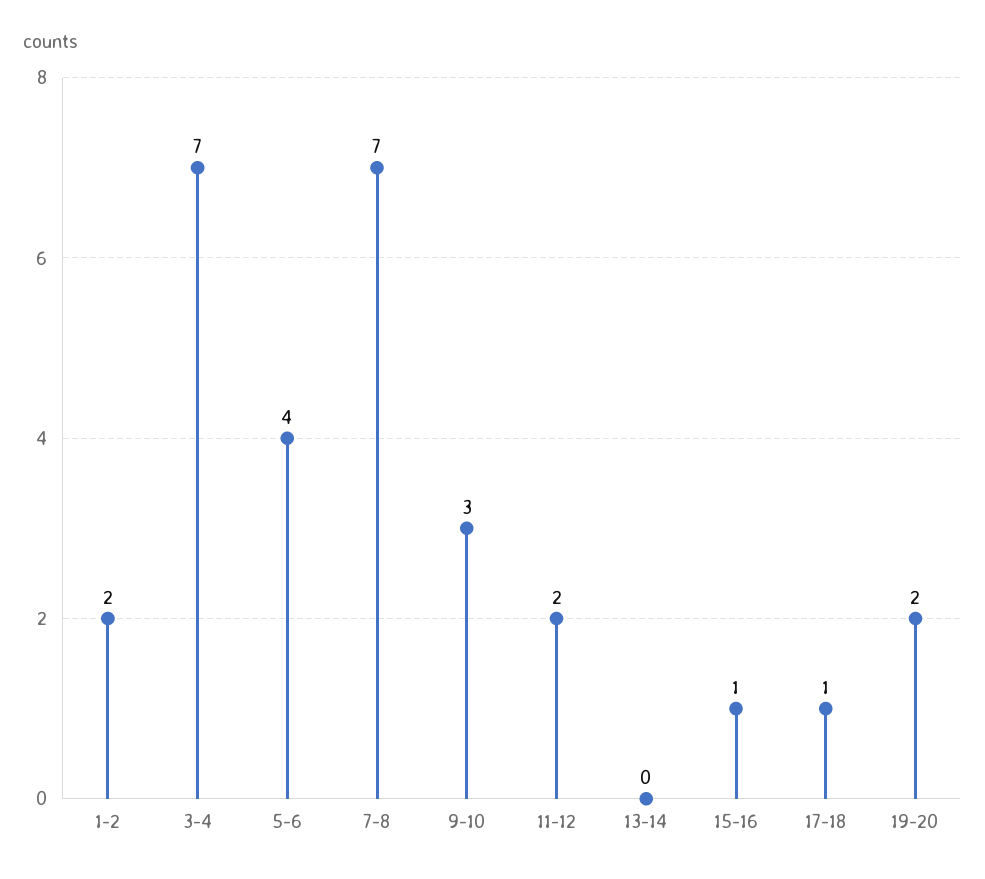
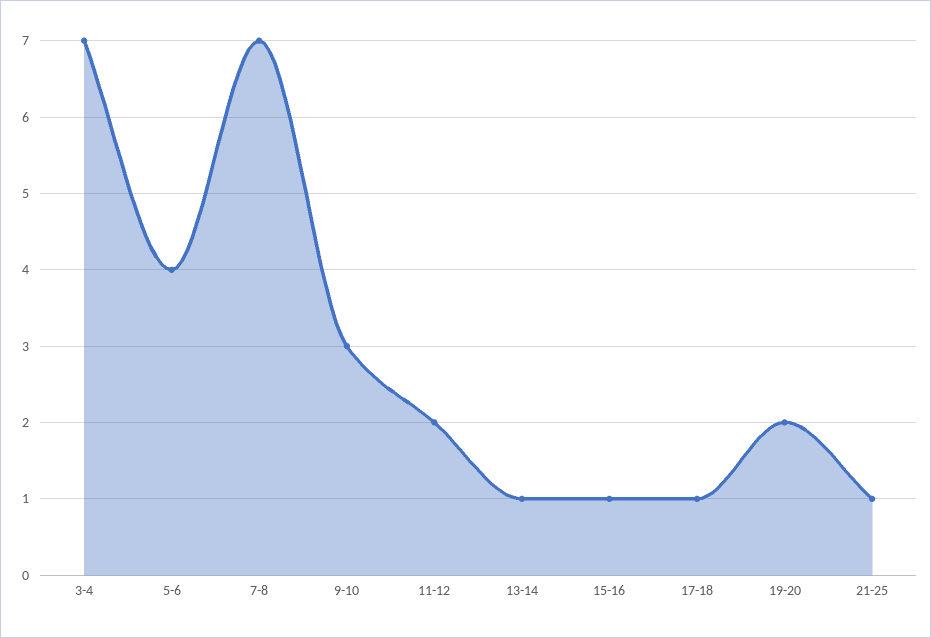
1-2: 2 -> none
13-14: 0 -> 1
21-25: none -> 1

